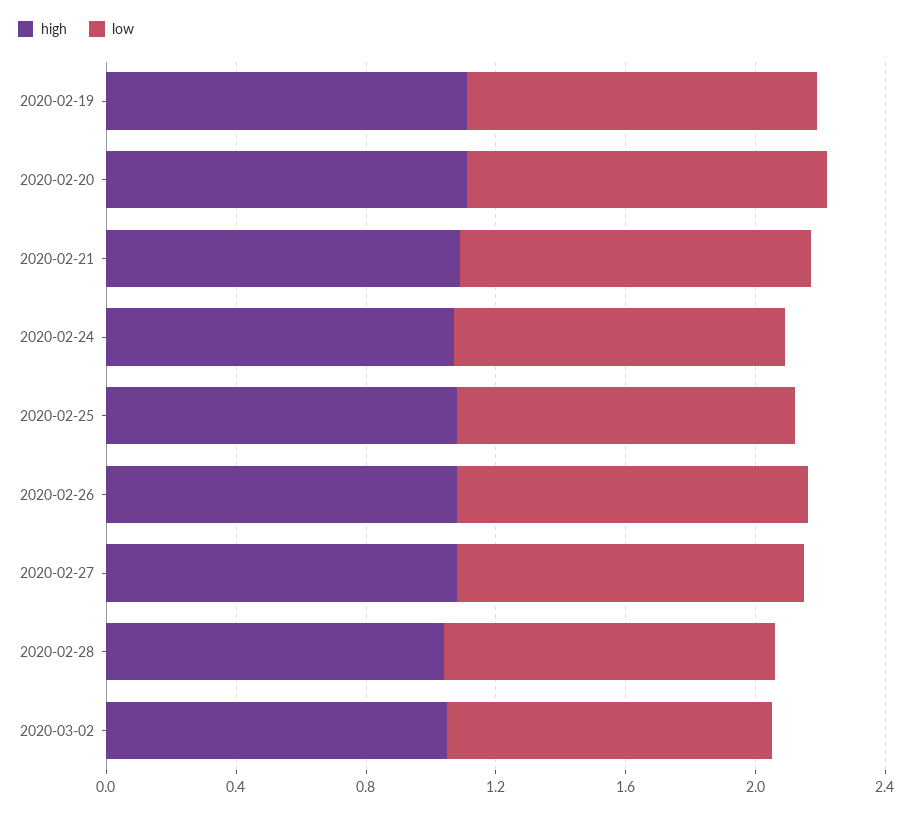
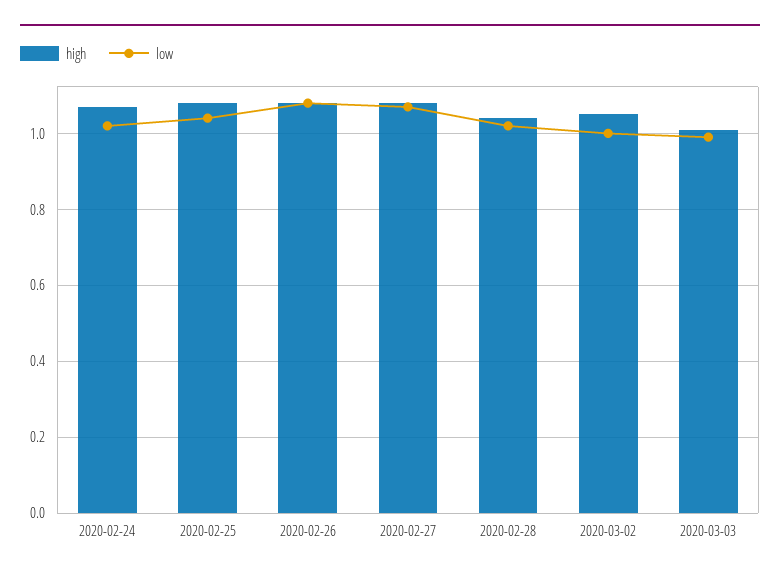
high, 2020-02-19: 1.1 -> none
low, 2020-02-19: 1.1 -> none
high, 2020-02-20: 1.1 -> none
low, 2020-02-20: 1.1 -> none
high, 2020-02-21: 1.1 -> none
low, 2020-02-21: 1.1 -> none
high, 2020-03-03: none -> 1
low, 2020-03-03: none -> 1

